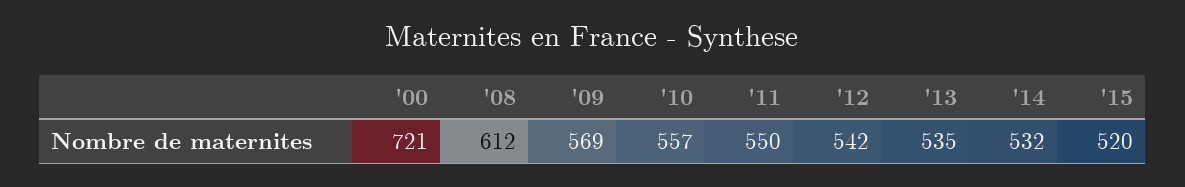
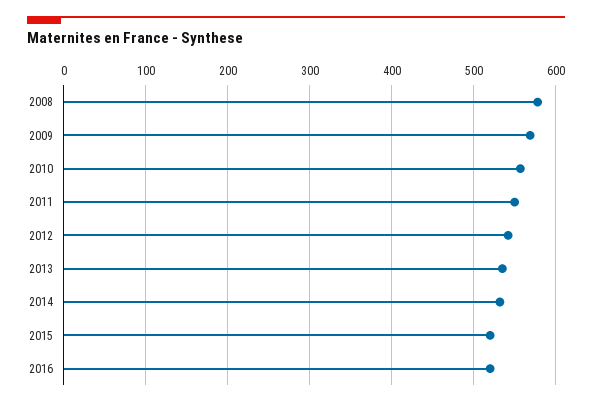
'00: 721 -> none
'08: 612 -> 580
2016: none -> 520

